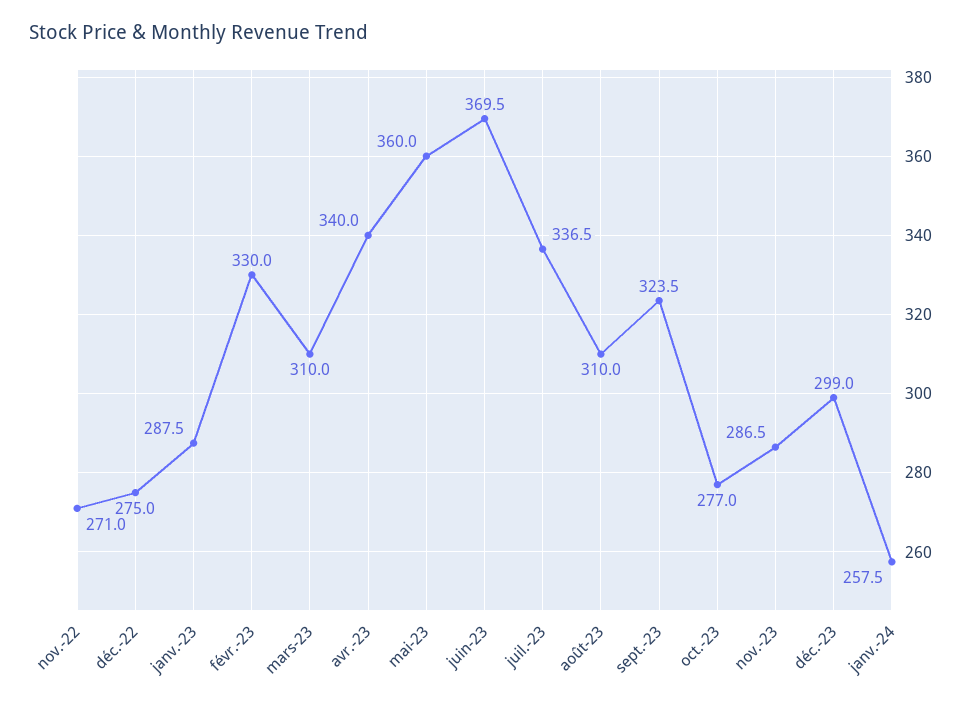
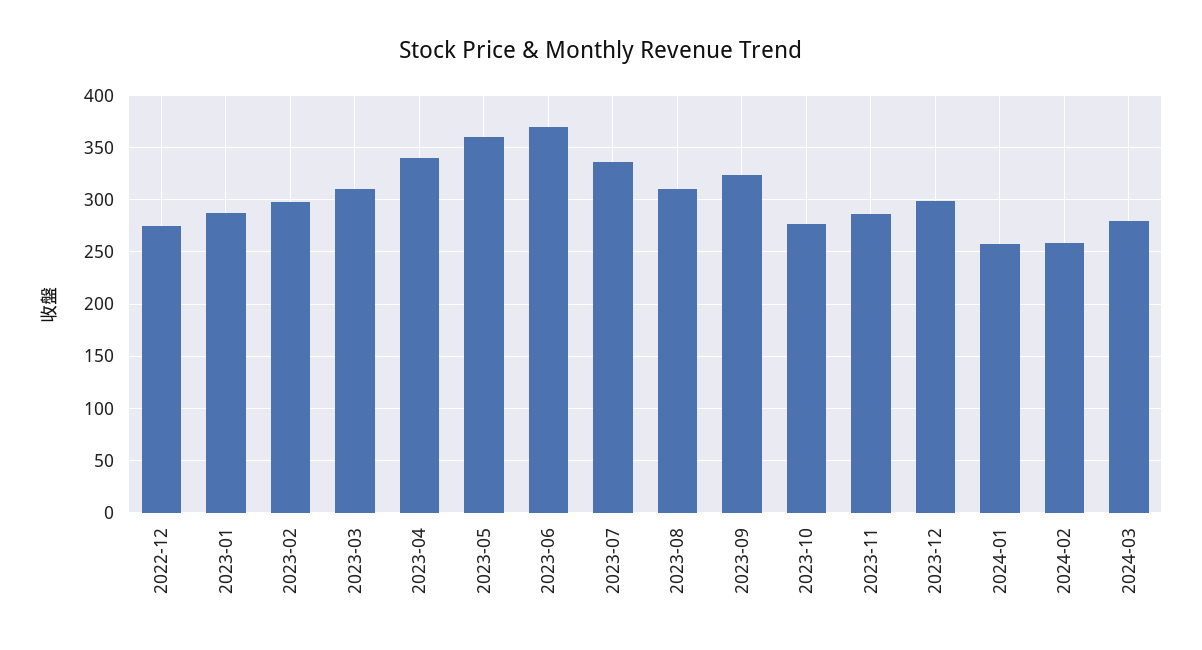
nov.-22: 271 -> none
févr.-23: 330 -> 300
2024-02: none -> 260
2024-03: none -> 280

